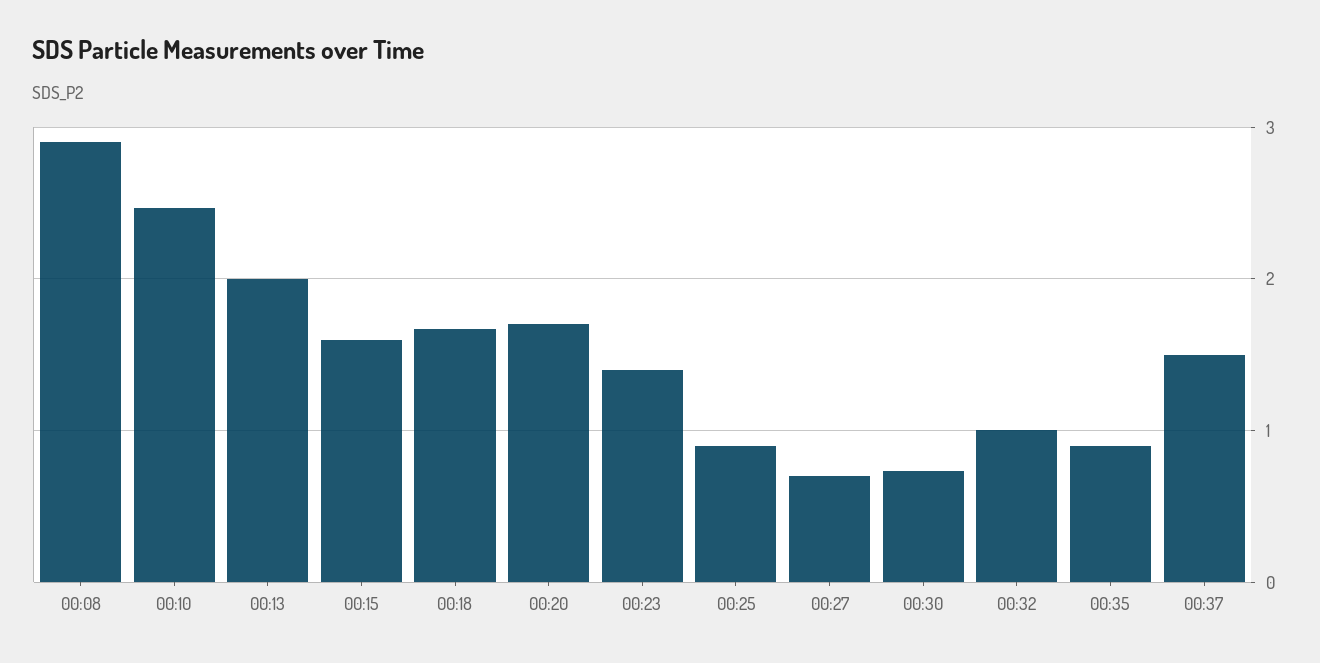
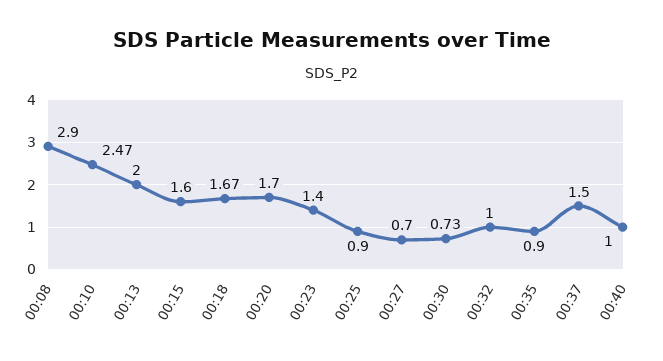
00:40: none -> 1

